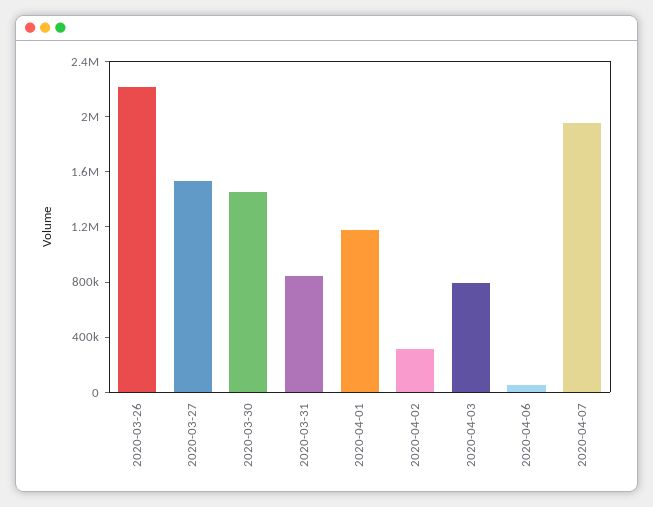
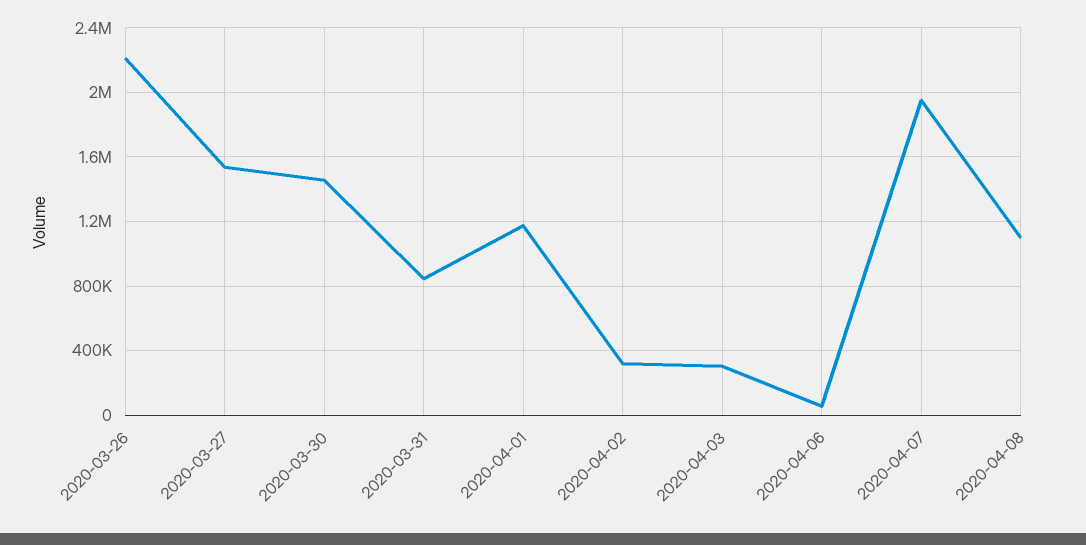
2020-04-03: 800000 -> 300000
2020-04-08: none -> 1100000

